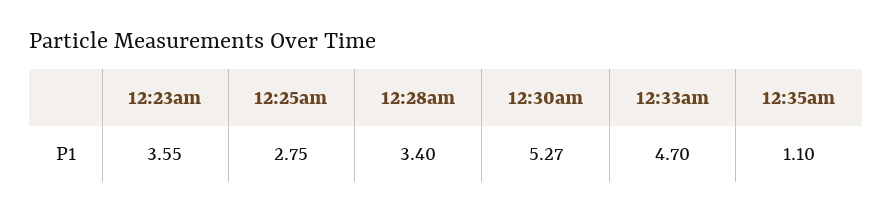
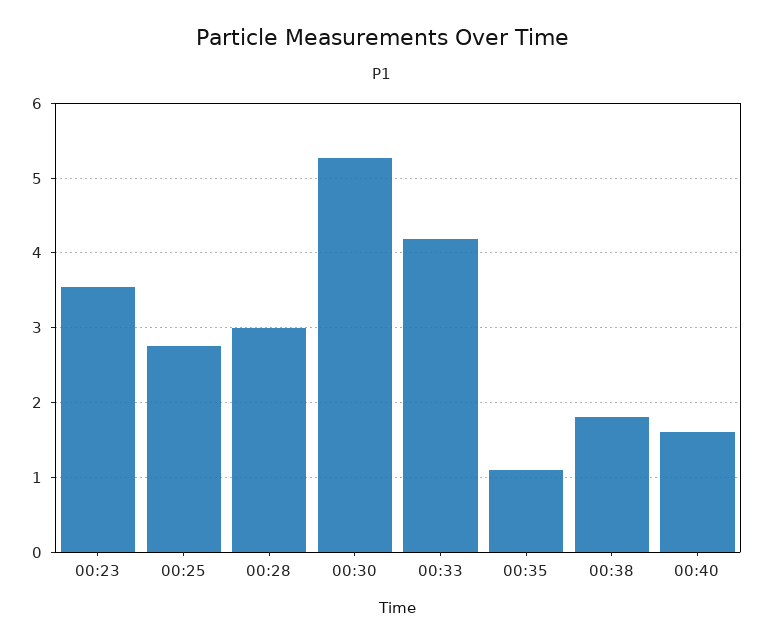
12:28am: 3.4 -> 3
12:33am: 4.7 -> 4.2
00:38: none -> 1.8
00:40: none -> 1.6

